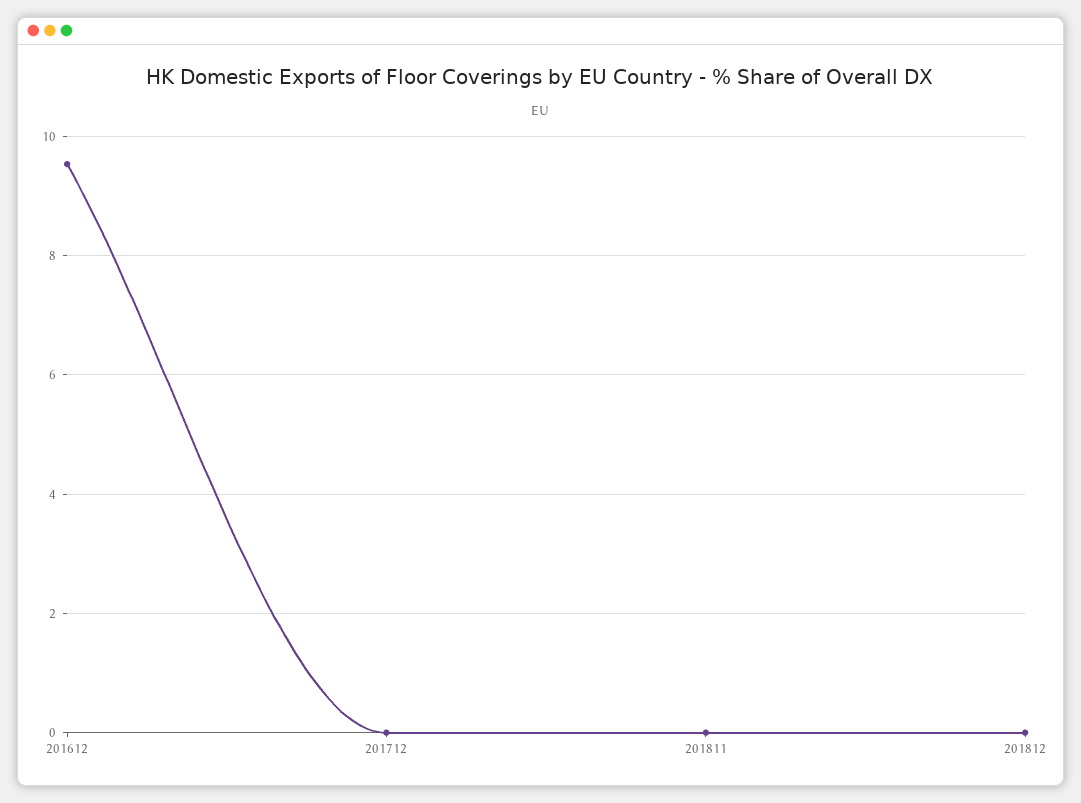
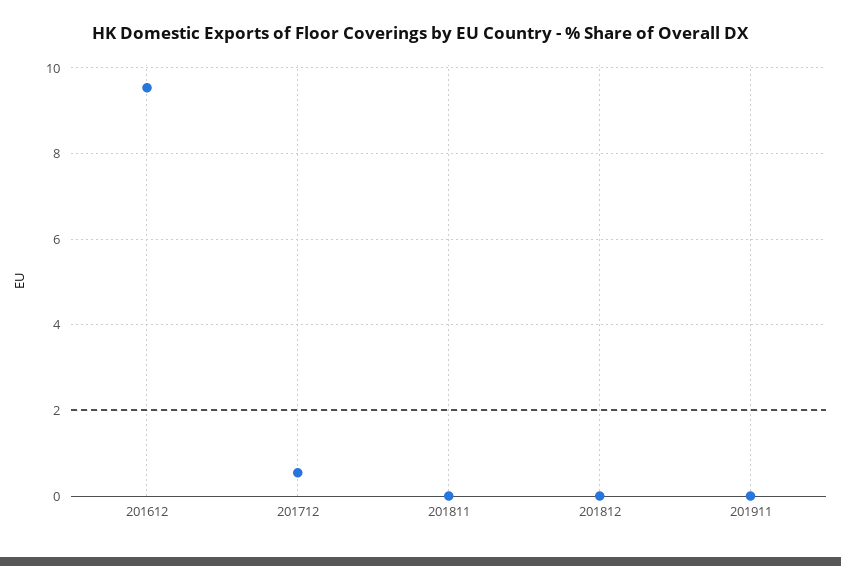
201712: 0 -> 0.6
201911: none -> 0

